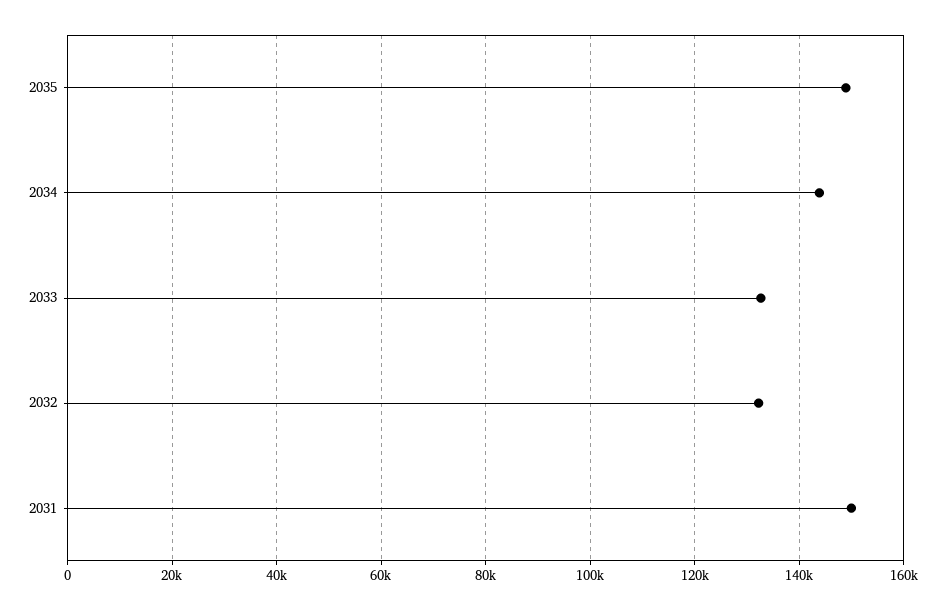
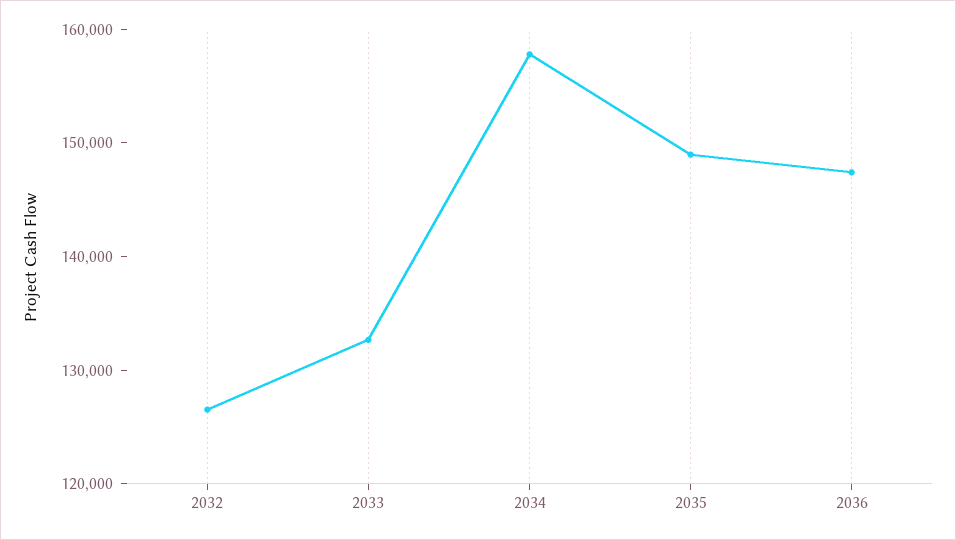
2034: 144000 -> 158000
2032: 132000 -> 126000
2031: 150000 -> none
2036: none -> 148000

